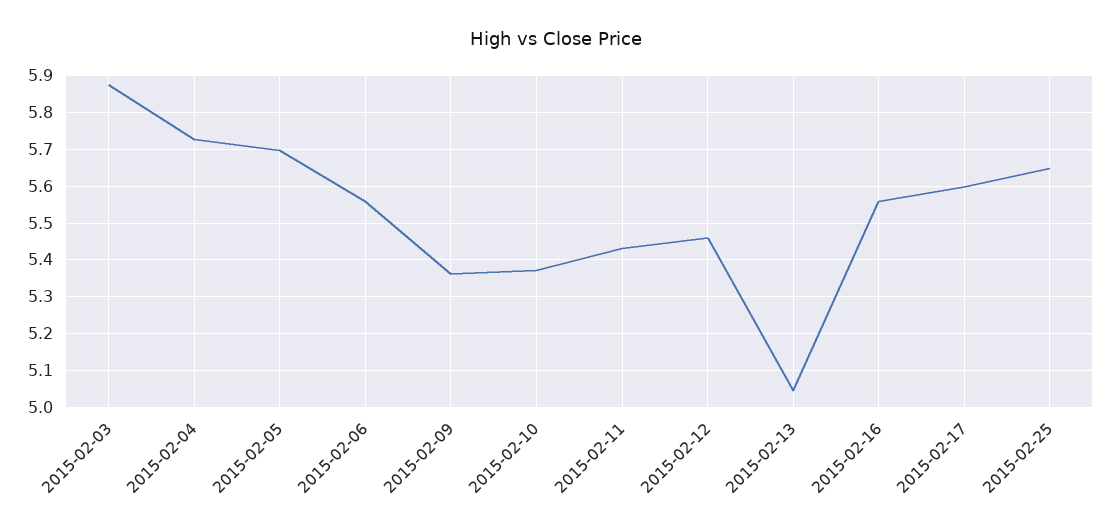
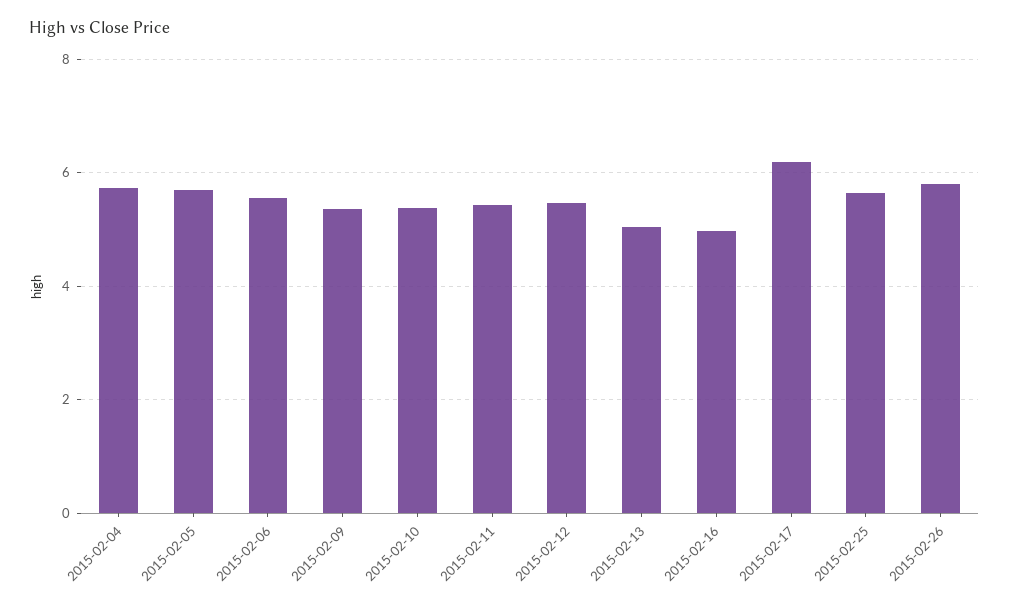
2015-02-03: 5.88 -> none
2015-02-16: 5.56 -> 5
2015-02-17: 5.6 -> 6.2
2015-02-26: none -> 5.8

